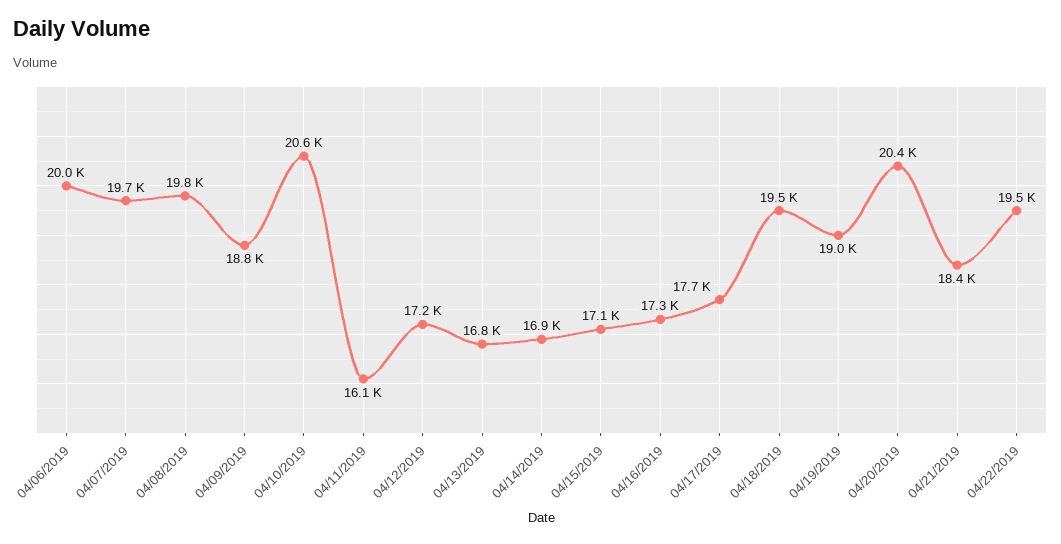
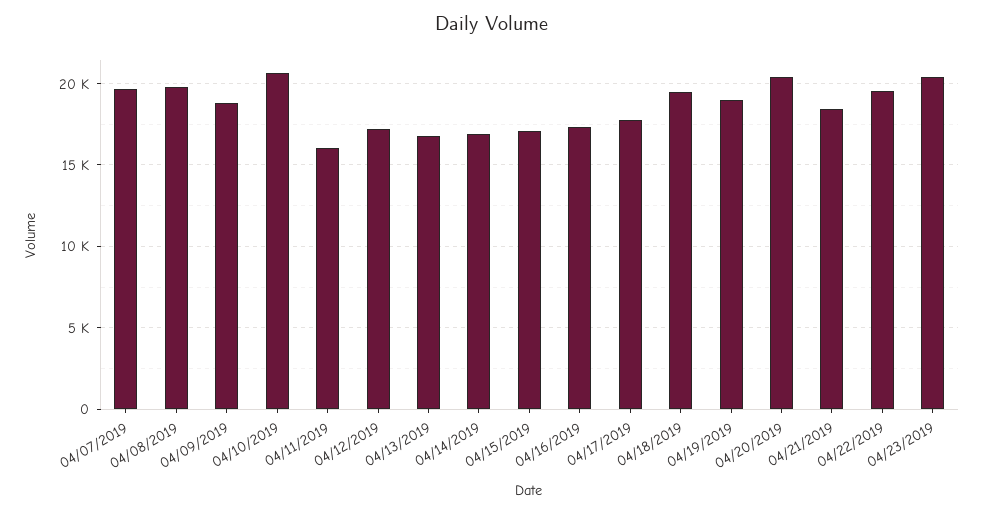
04/06/2019: 20000 -> none
04/23/2019: none -> 20500

